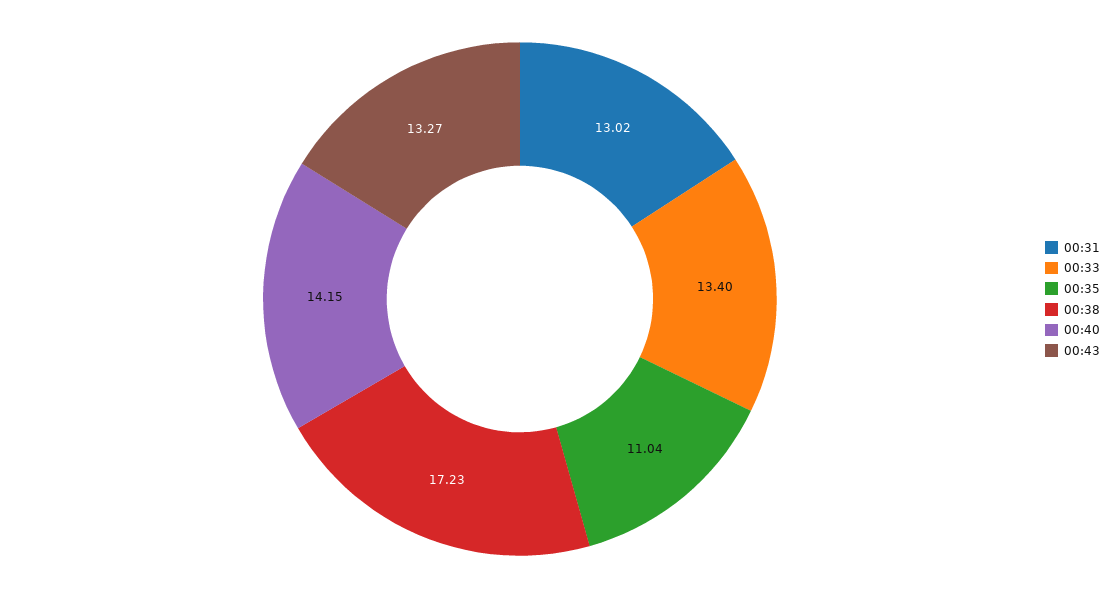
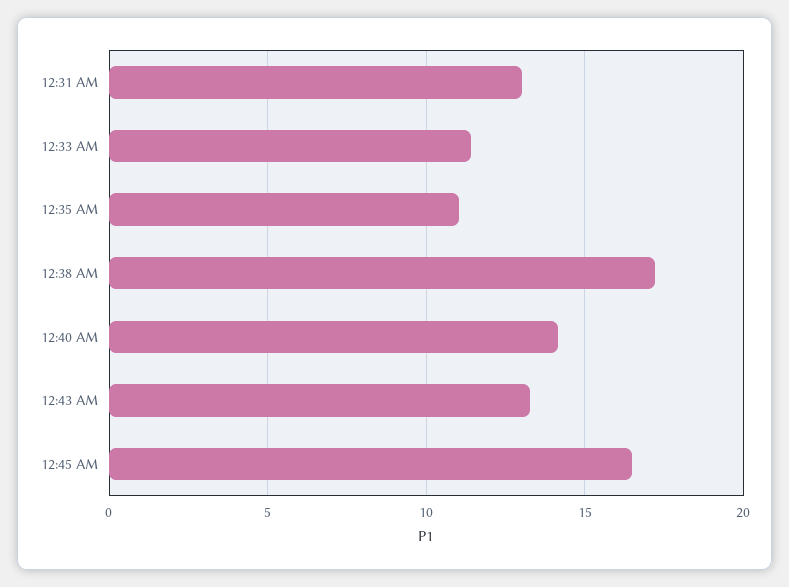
00:33: 13.4 -> 11.5
12:45 AM: none -> 16.5

